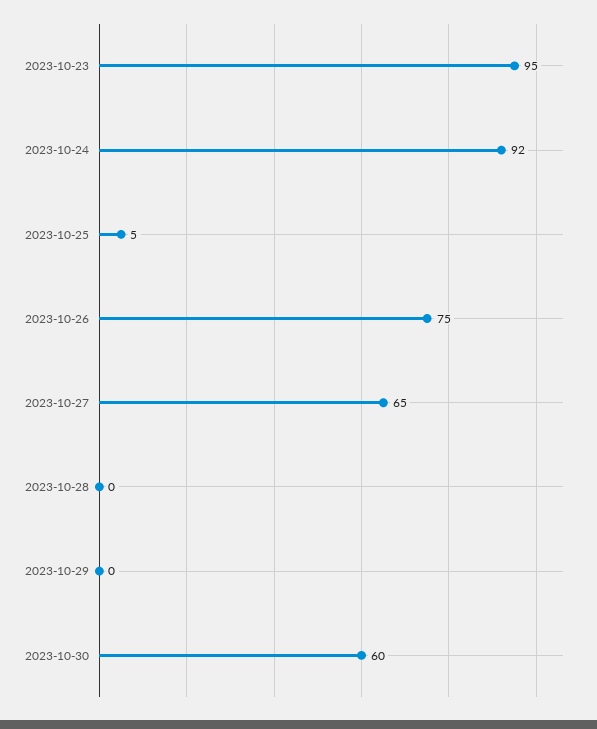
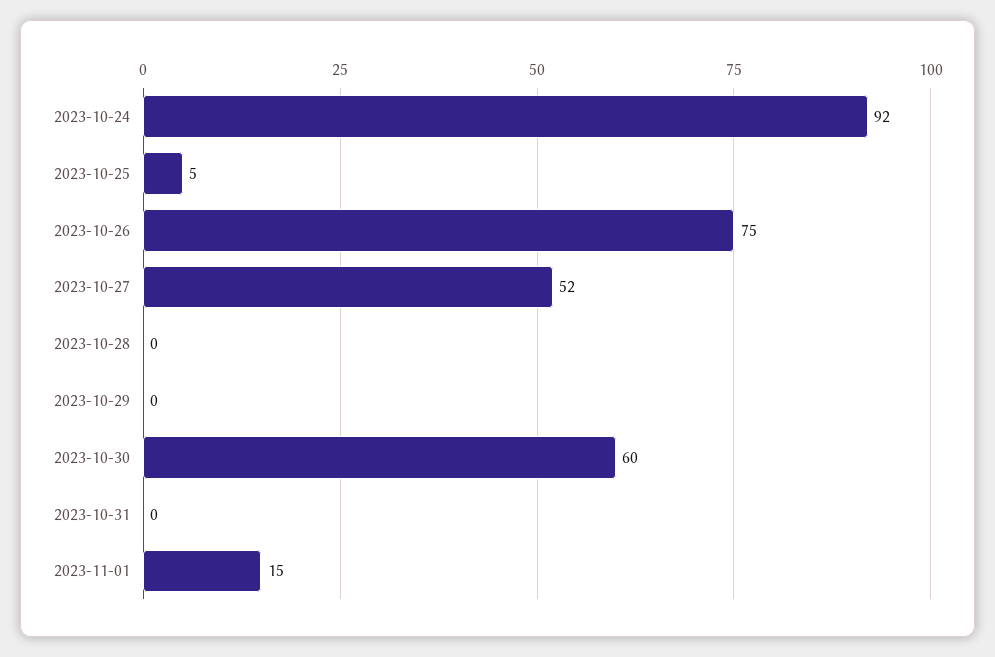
2023-10-23: 95 -> none
2023-10-27: 65 -> 52
2023-10-31: none -> 0
2023-11-01: none -> 15

